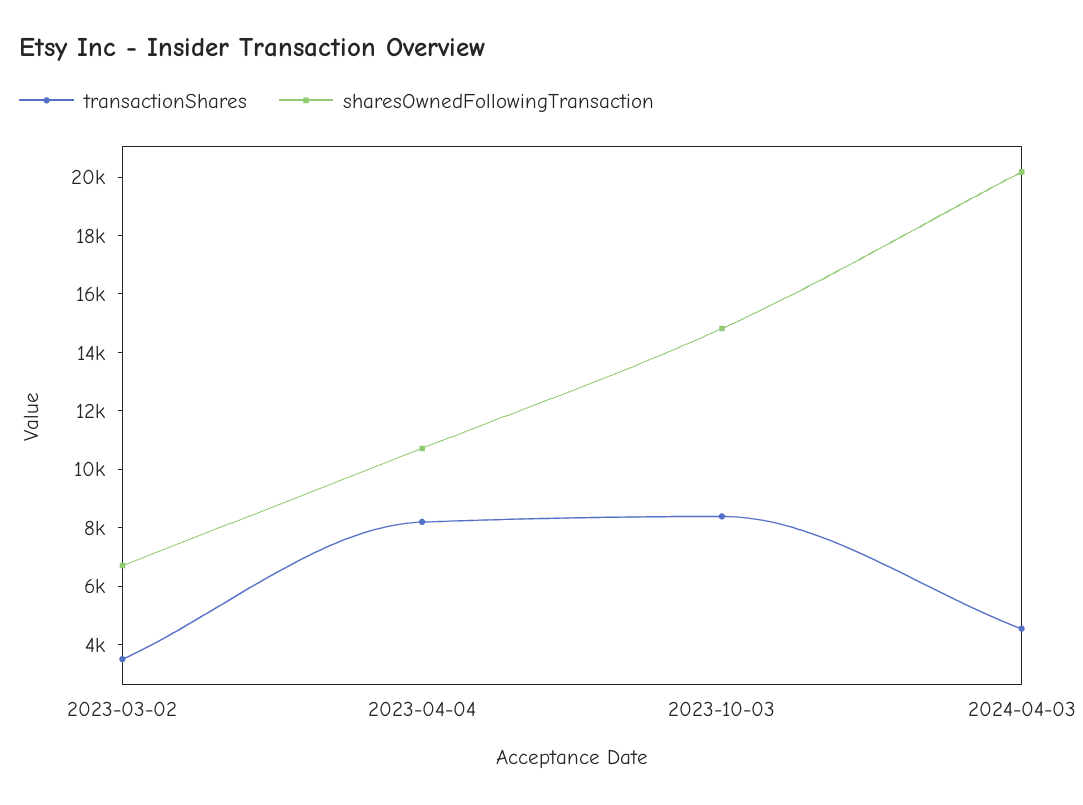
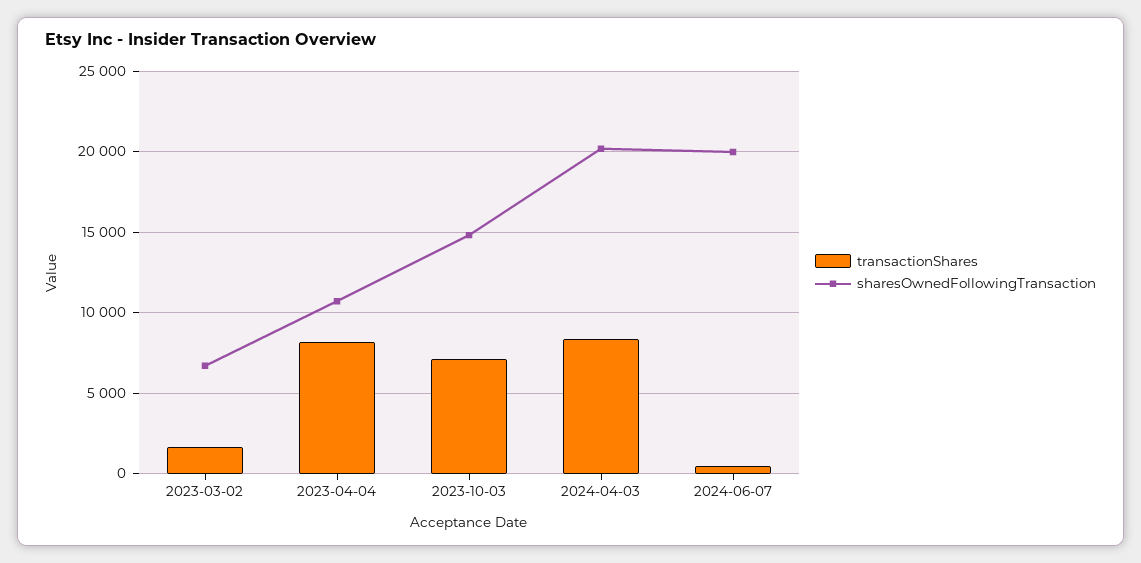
transactionShares, 2023-03-02: 3500 -> 1500
transactionShares, 2023-10-03: 8500 -> 7000
transactionShares, 2024-04-03: 4500 -> 8500
transactionShares, 2024-06-07: none -> 500
sharesOwnedFollowingTransaction, 2024-06-07: none -> 20000

